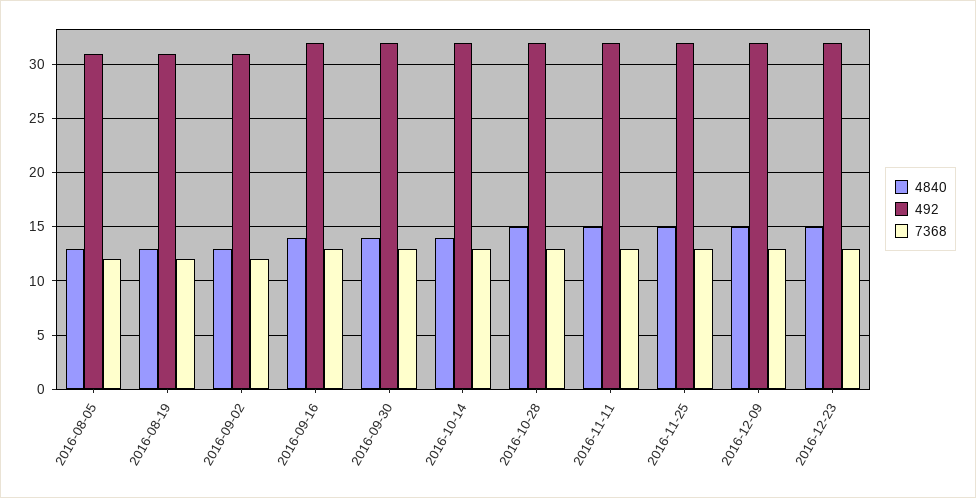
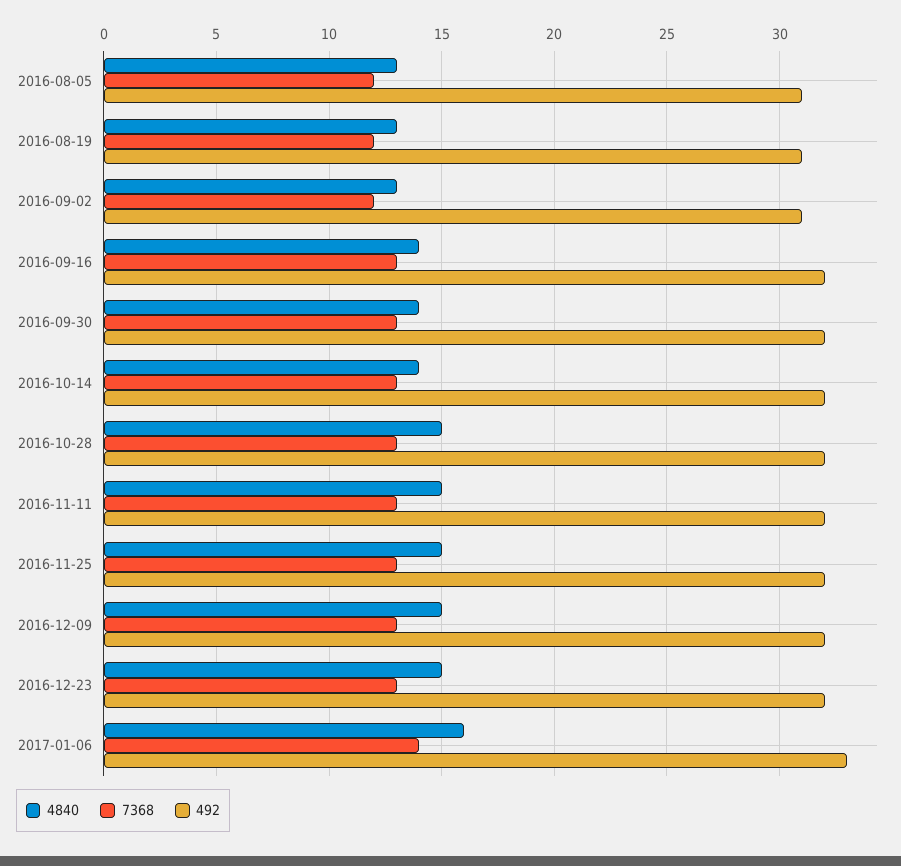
4840, 2017-01-06: none -> 16
7368, 2017-01-06: none -> 14
492, 2017-01-06: none -> 33

